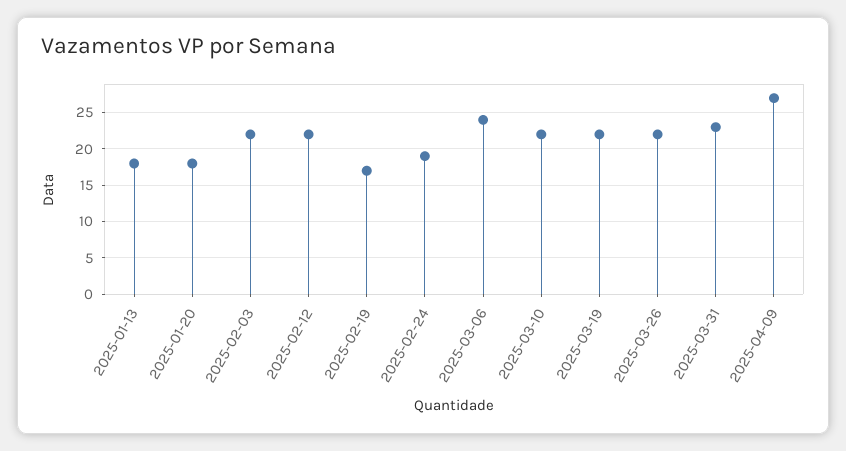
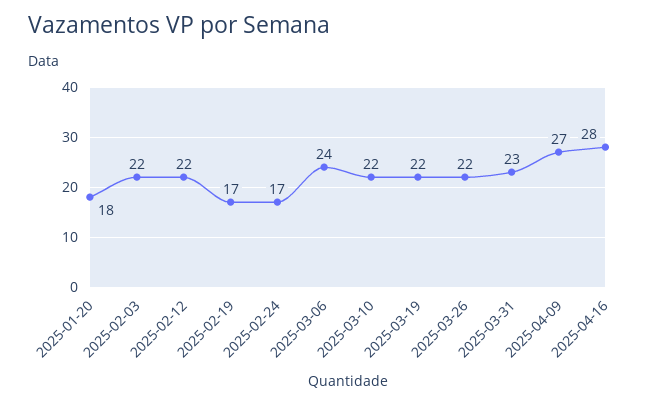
2025-01-13: 18 -> none
2025-02-24: 19 -> 17
2025-04-16: none -> 28

